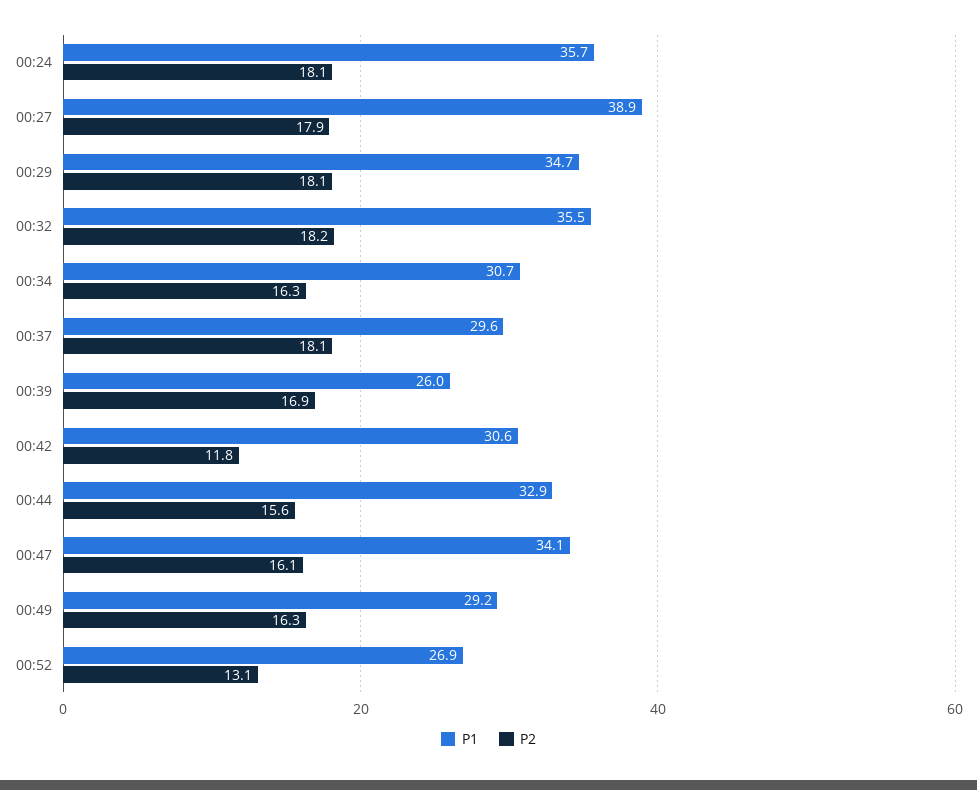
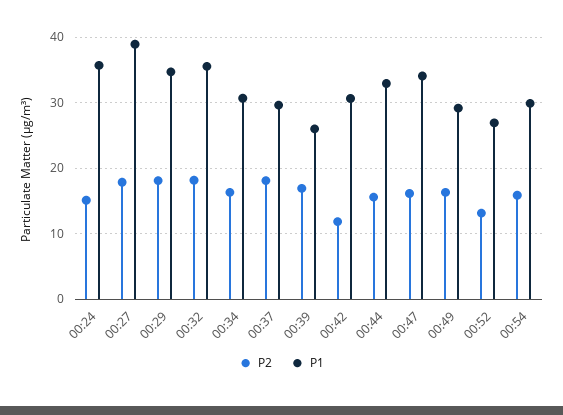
P2, 00:24: 18.1 -> 15
P2, 00:54: none -> 16
P1, 00:54: none -> 30

